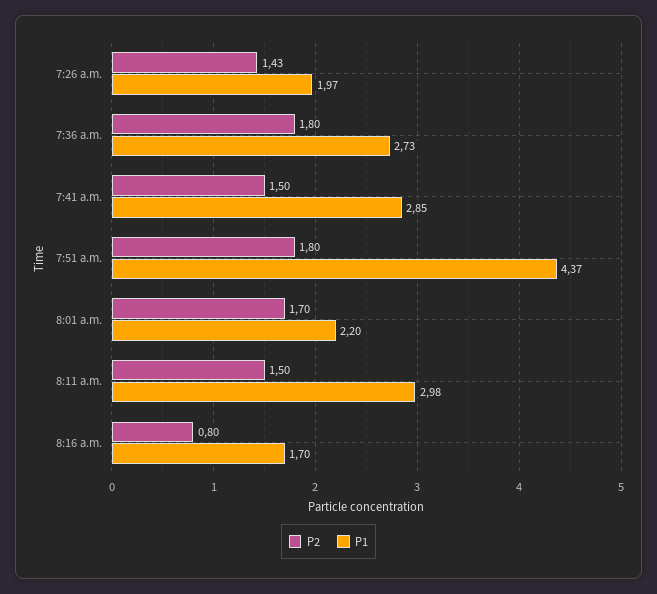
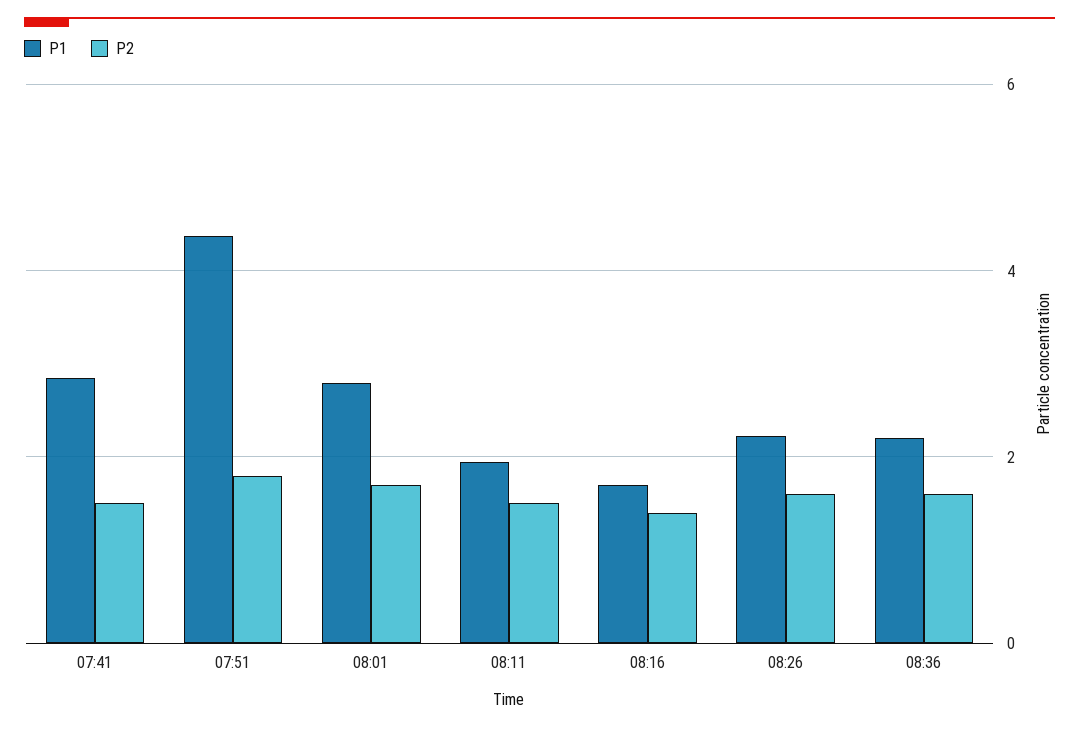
P2, 7:26 a.m.: 1.43 -> none
P1, 7:26 a.m.: 1.97 -> none
P2, 7:36 a.m.: 1.8 -> none
P1, 7:36 a.m.: 2.73 -> none
P1, 8:01 a.m.: 2.2 -> 2.8
P1, 8:11 a.m.: 2.98 -> 2
P2, 8:16 a.m.: 0.8 -> 1.4
P1, 08:26: none -> 2.2
P2, 08:26: none -> 1.6
P1, 08:36: none -> 2.2
P2, 08:36: none -> 1.6

